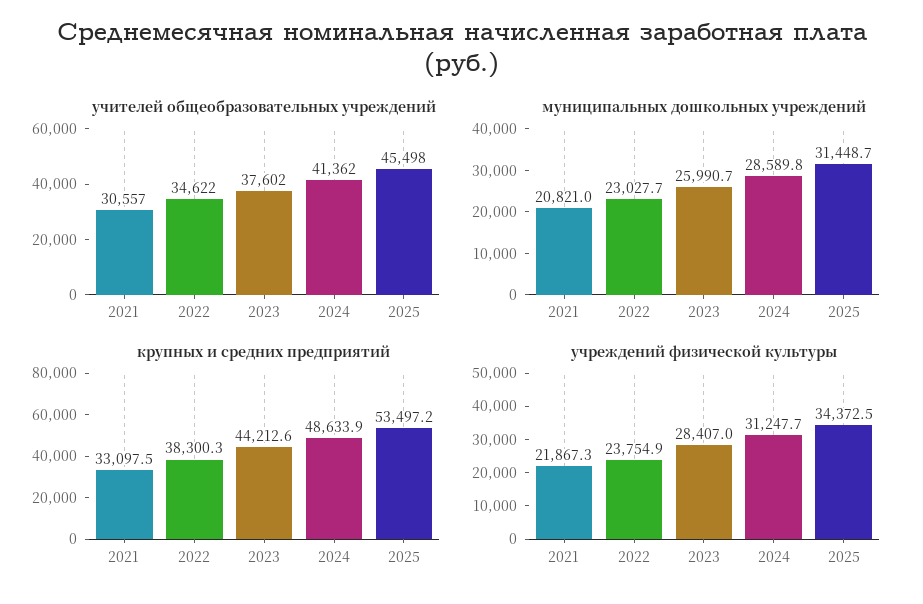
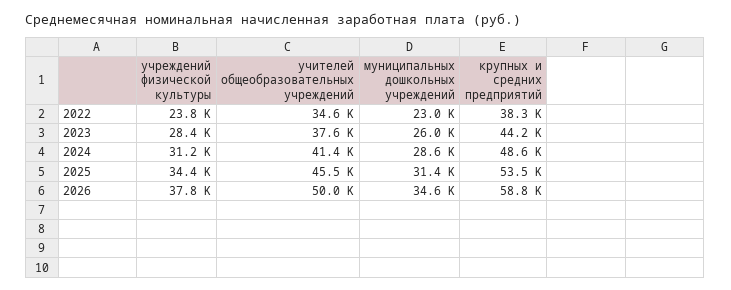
учителей общеобразовательных учреждений, 2021: 30557 -> none
муниципальных дошкольных учреждений, 2021: 20821 -> none
крупных и средних предприятий, 2021: 33097.5 -> none
учреждений физической культуры, 2021: 21867.3 -> none
учреждений физической культуры, 2026: none -> 37800
учителей общеобразовательных учреждений, 2026: none -> 50000
муниципальных дошкольных учреждений, 2026: none -> 34600
крупных и средних предприятий, 2026: none -> 58800

